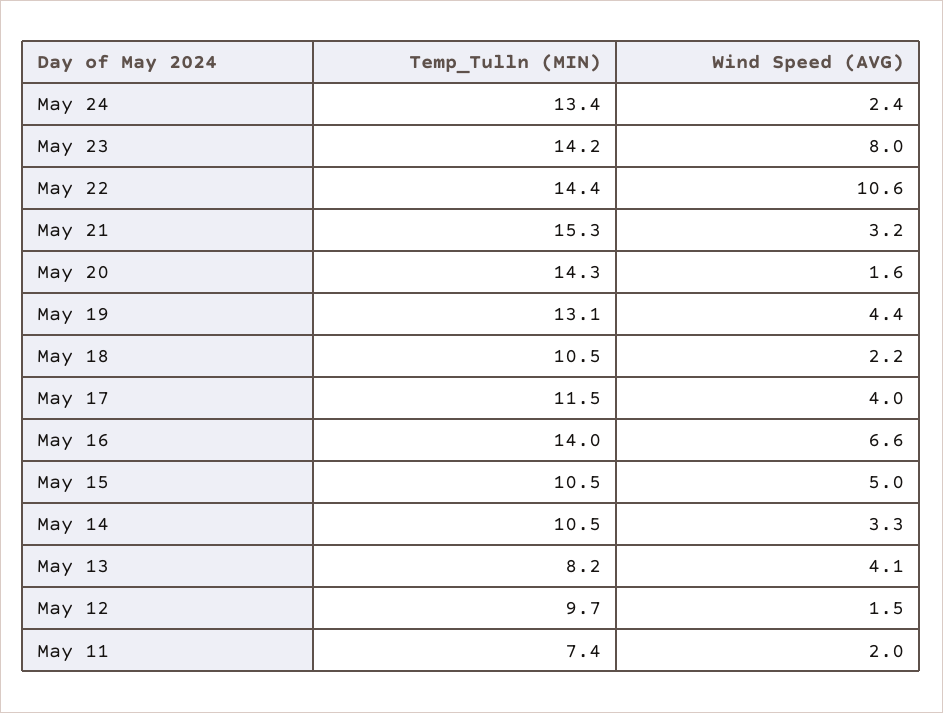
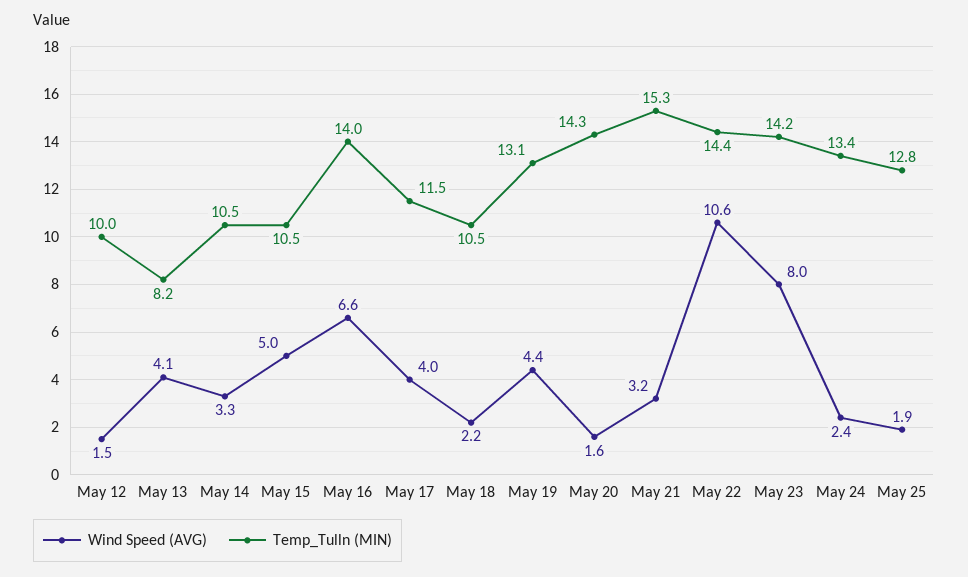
Temp_Tulln (MIN), May 12: 9.7 -> 10
Temp_Tulln (MIN), May 11: 7.4 -> none
Wind Speed (AVG), May 11: 2 -> none
Wind Speed (AVG), May 25: none -> 1.9
Temp_Tulln (MIN), May 25: none -> 12.8

